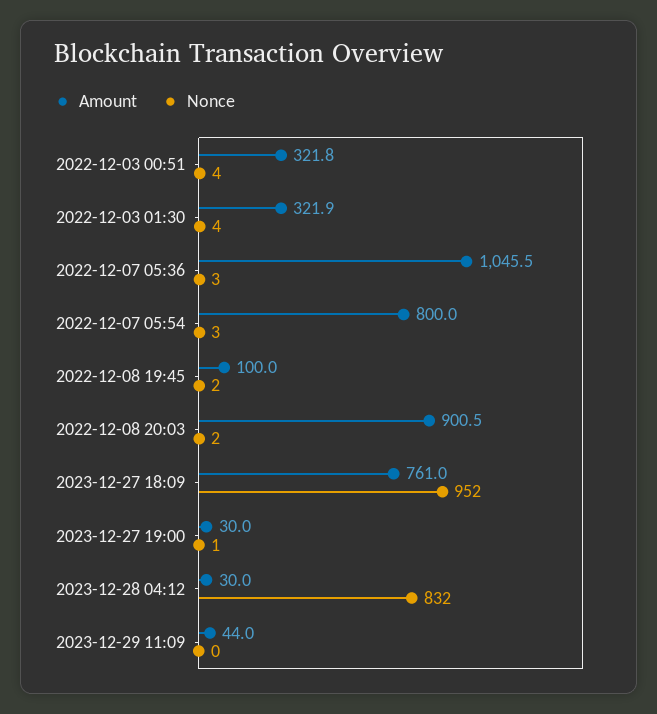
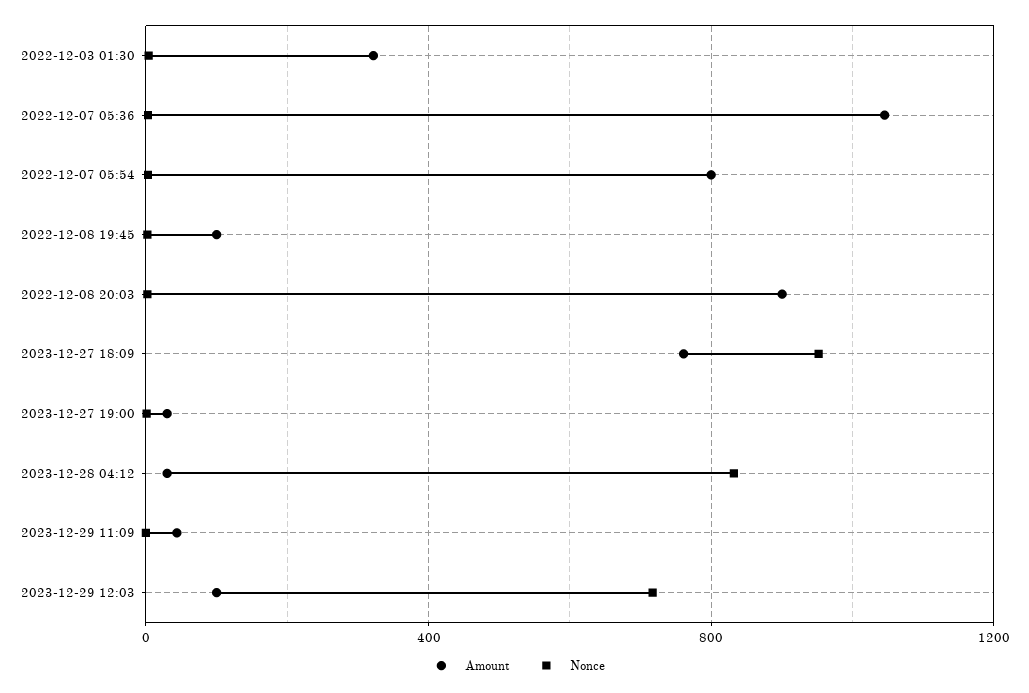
Amount, 2022-12-03 00:51: 321.8 -> none
Nonce, 2022-12-03 00:51: 4 -> none
Amount, 2023-12-29 12:03: none -> 100
Nonce, 2023-12-29 12:03: none -> 700

